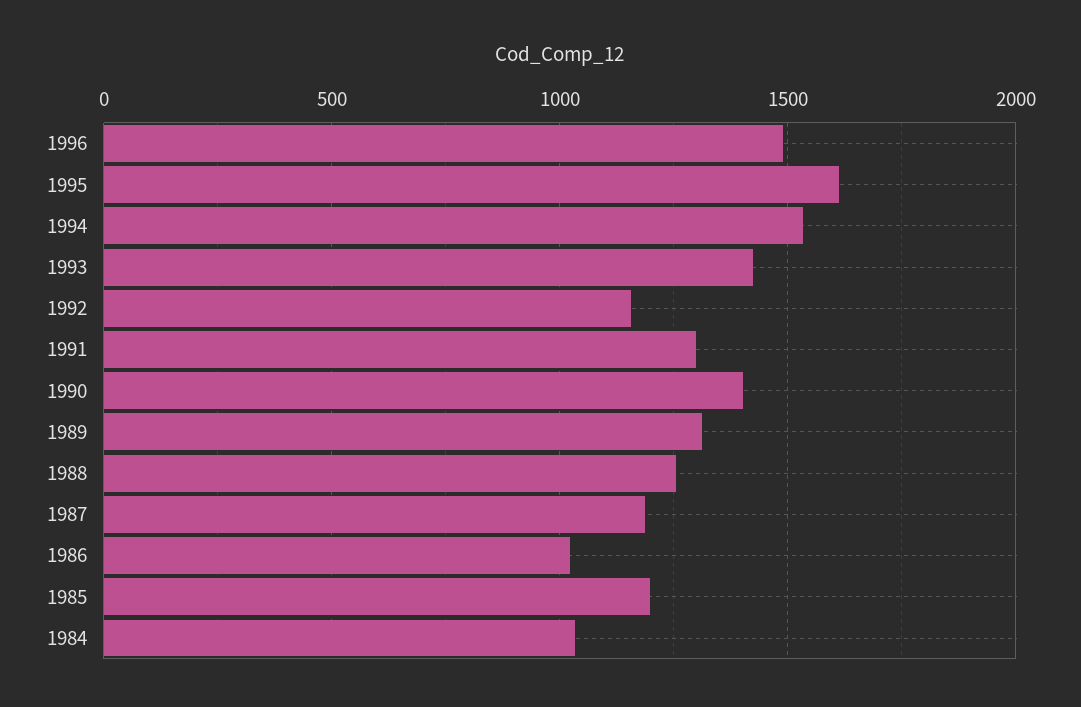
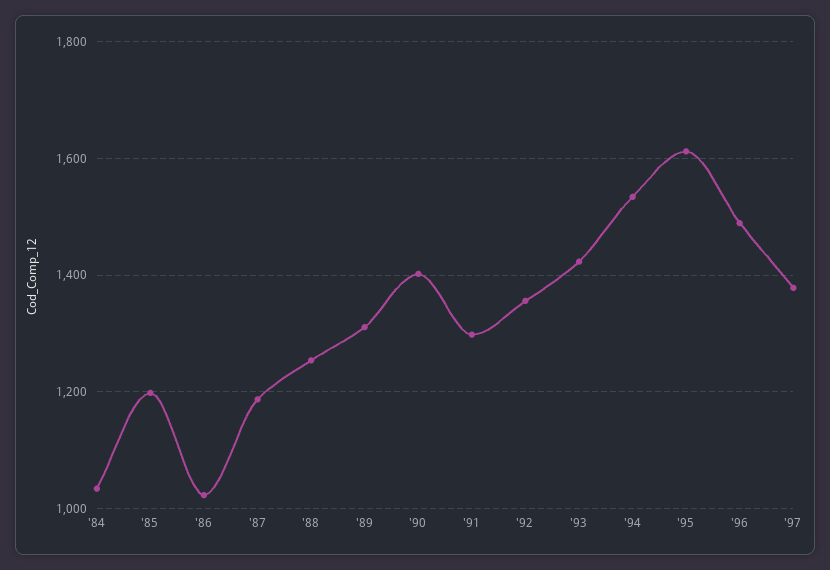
1992: 1150 -> 1360
'97: none -> 1380

